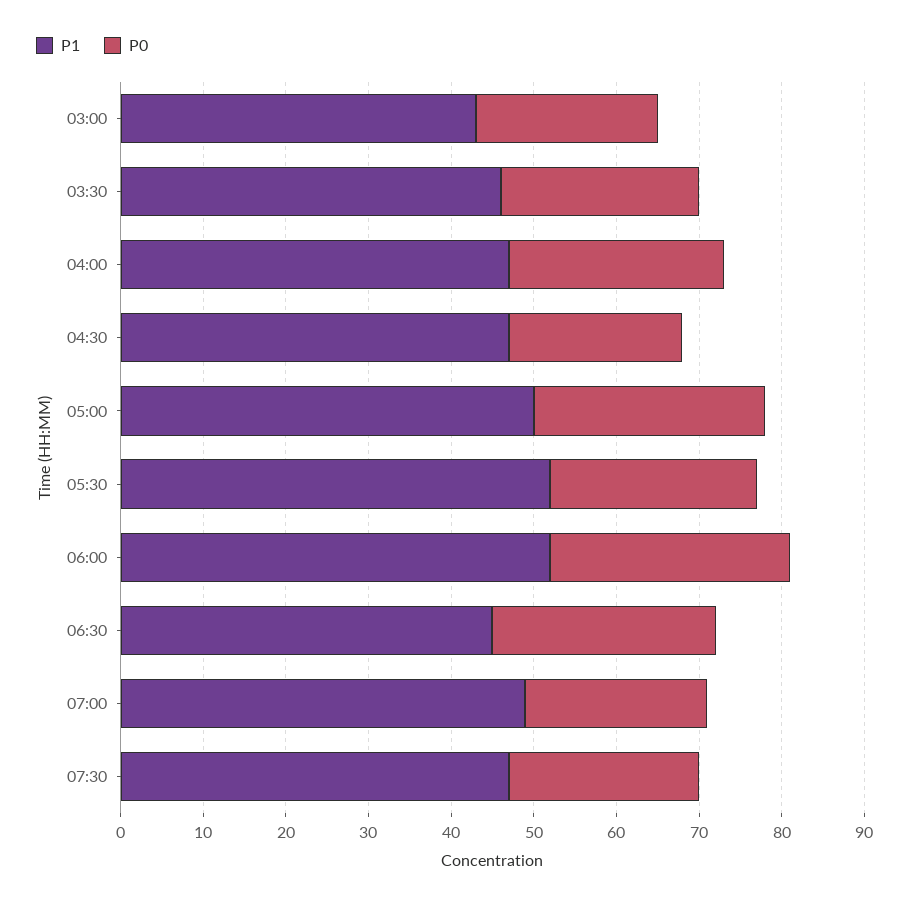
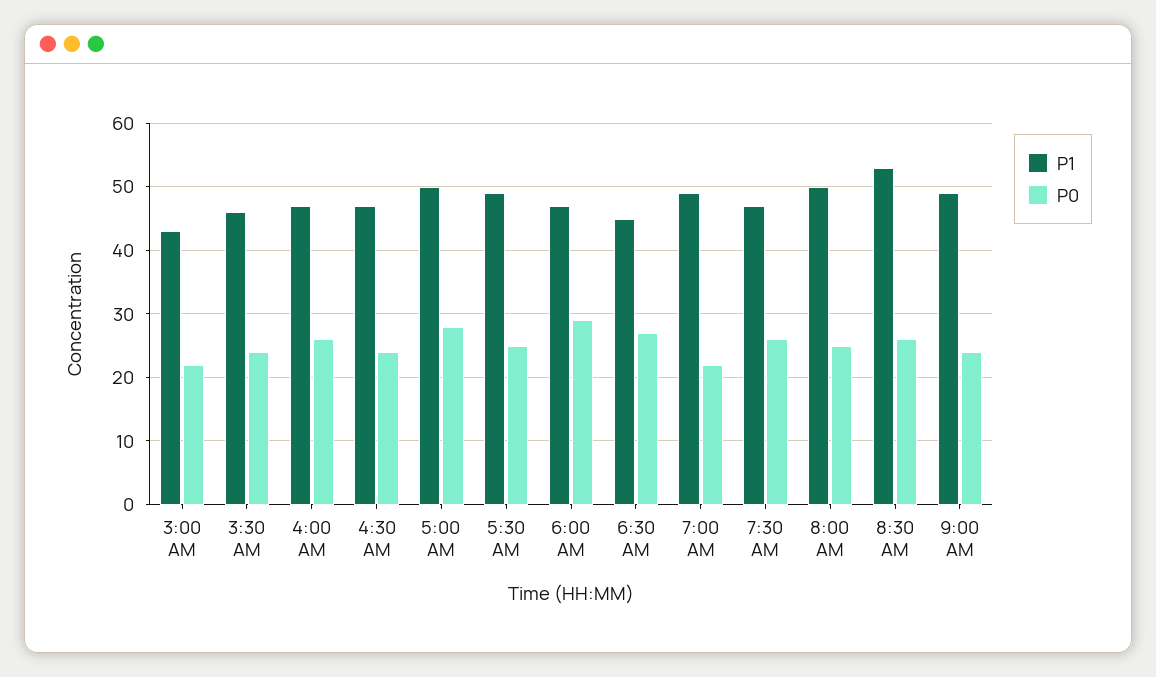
P0, 04:30: 21 -> 24
P1, 05:30: 52 -> 49
P1, 06:00: 52 -> 47
P0, 07:30: 23 -> 26
P1, 8:00 AM: none -> 50
P0, 8:00 AM: none -> 25
P1, 8:30 AM: none -> 53
P0, 8:30 AM: none -> 26
P1, 9:00 AM: none -> 49
P0, 9:00 AM: none -> 24

